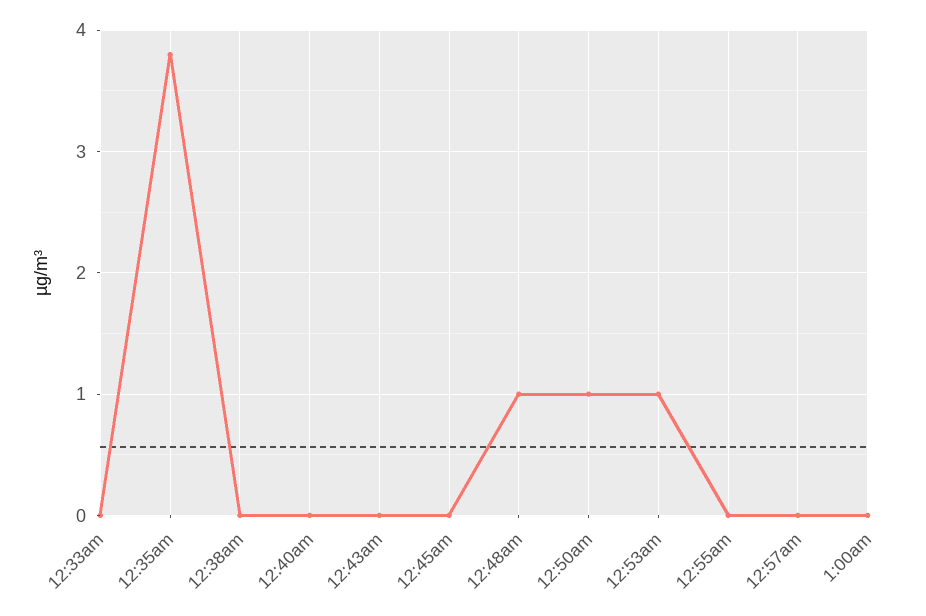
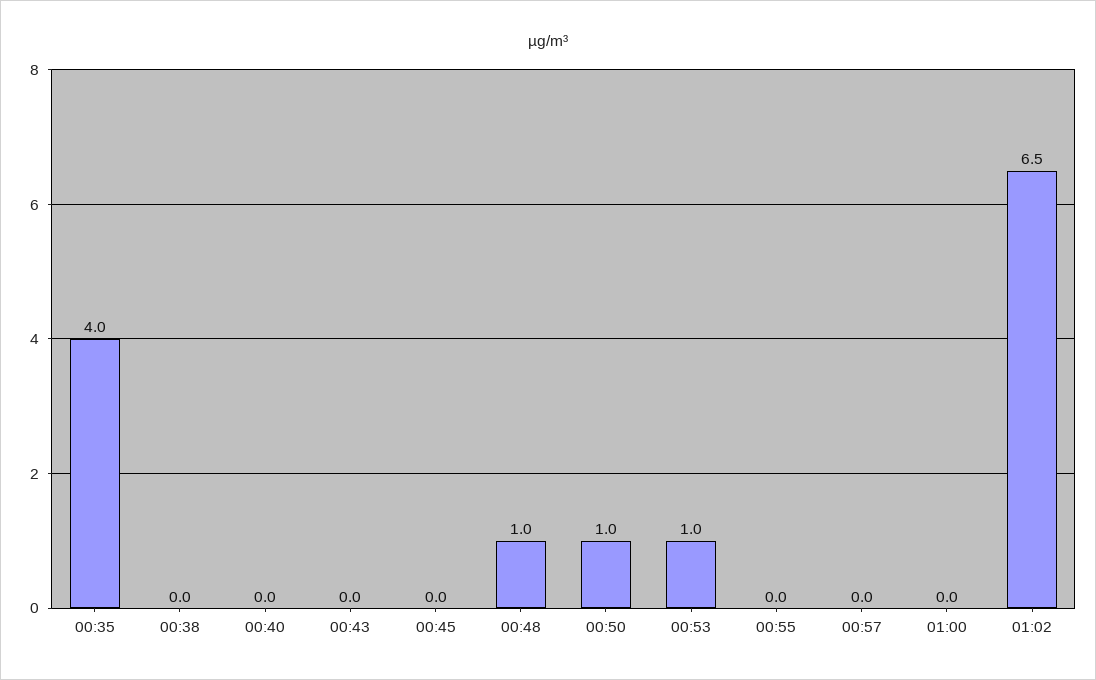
12:33am: 0 -> none
12:35am: 3.8 -> 4
01:02: none -> 6.5

